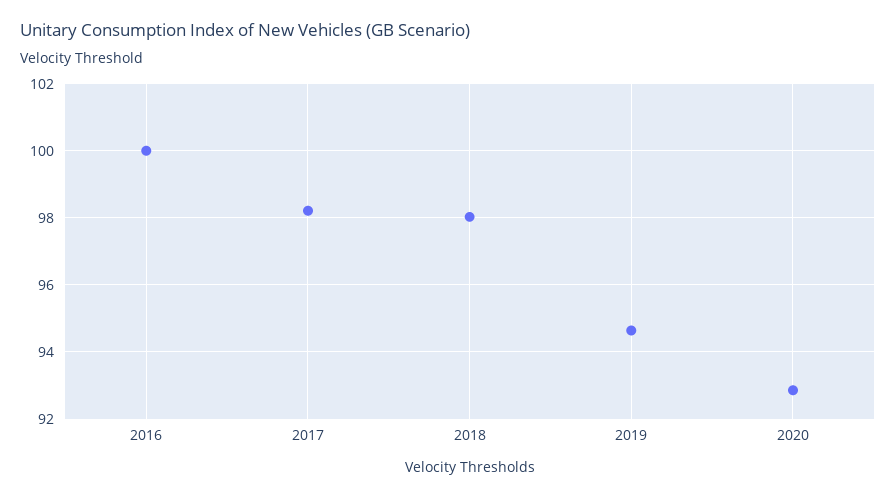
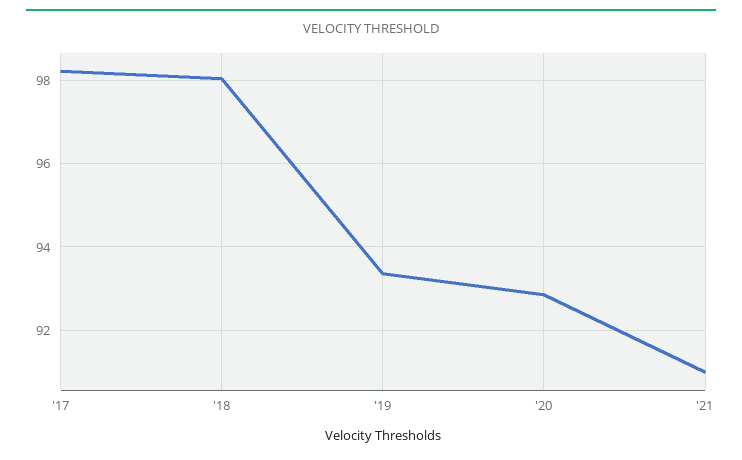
2016: 100 -> none
2019: 94.6 -> 93.4
'21: none -> 91

